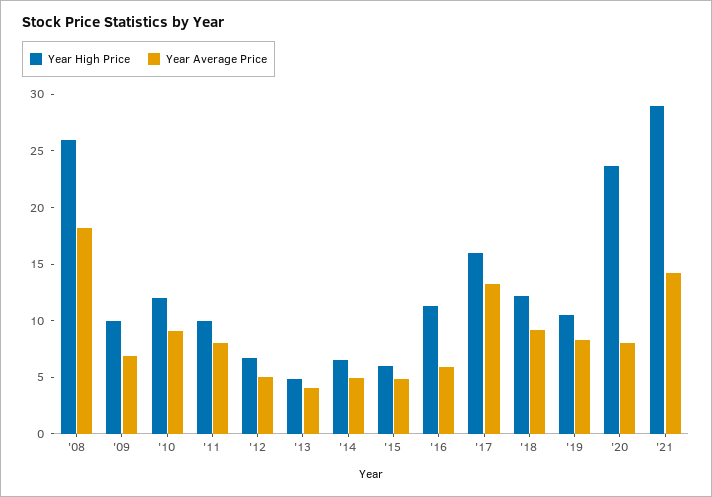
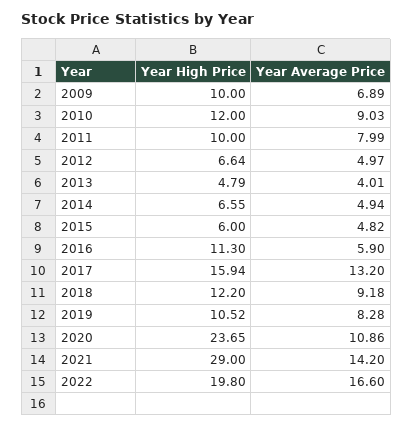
Year High Price, '08: 26 -> none
Year Average Price, '08: 18 -> none
Year Average Price, '20: 8 -> 10.86
Year High Price, 2022: none -> 19.8
Year Average Price, 2022: none -> 16.6

